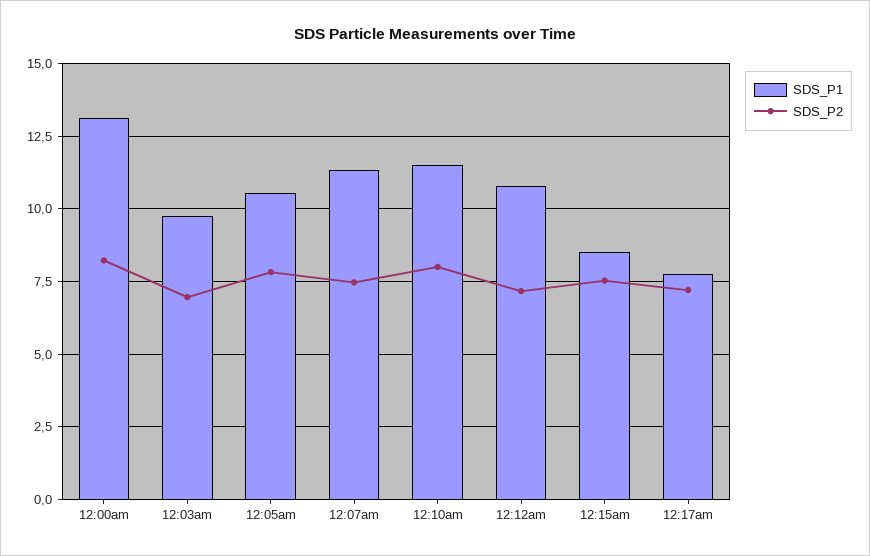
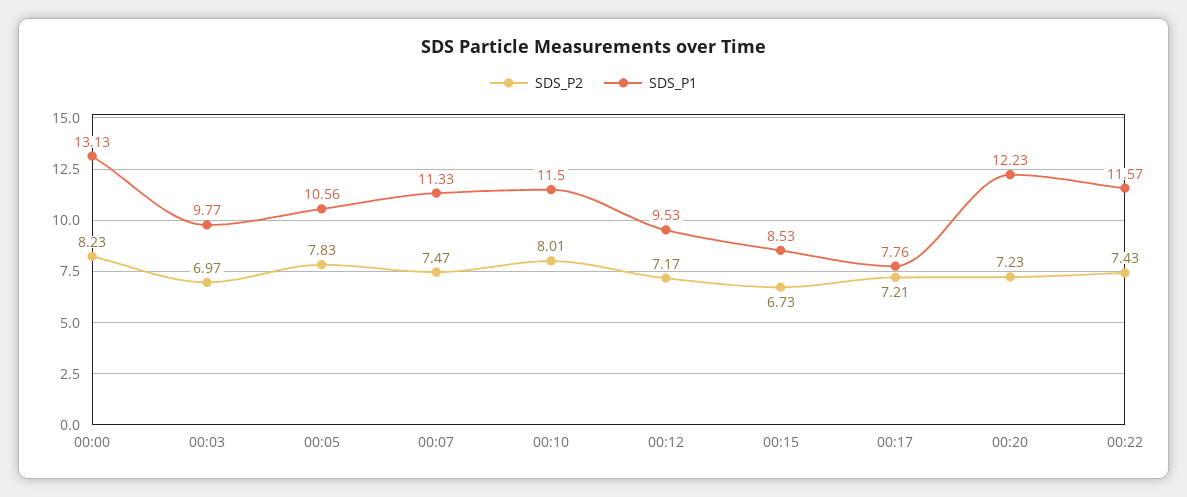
SDS_P1, 12:12am: 10.75 -> 9.53
SDS_P2, 12:15am: 7.5 -> 6.73
SDS_P2, 00:20: none -> 7.23
SDS_P1, 00:20: none -> 12.23
SDS_P2, 00:22: none -> 7.43
SDS_P1, 00:22: none -> 11.57

